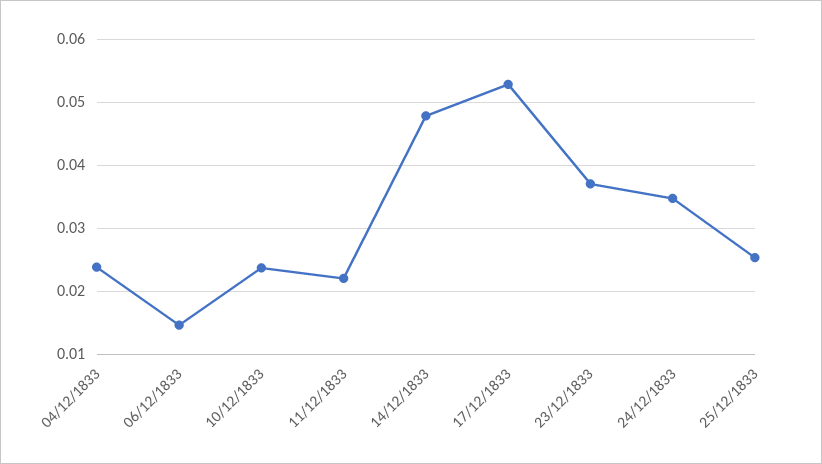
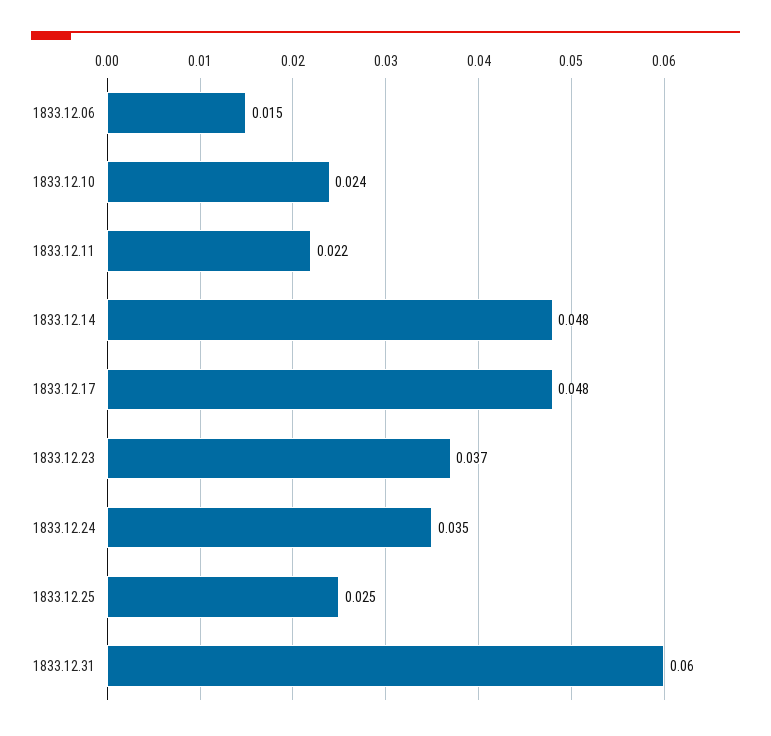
04/12/1833: 0.024 -> none
17/12/1833: 0.053 -> 0.048
1833.12.31: none -> 0.06

